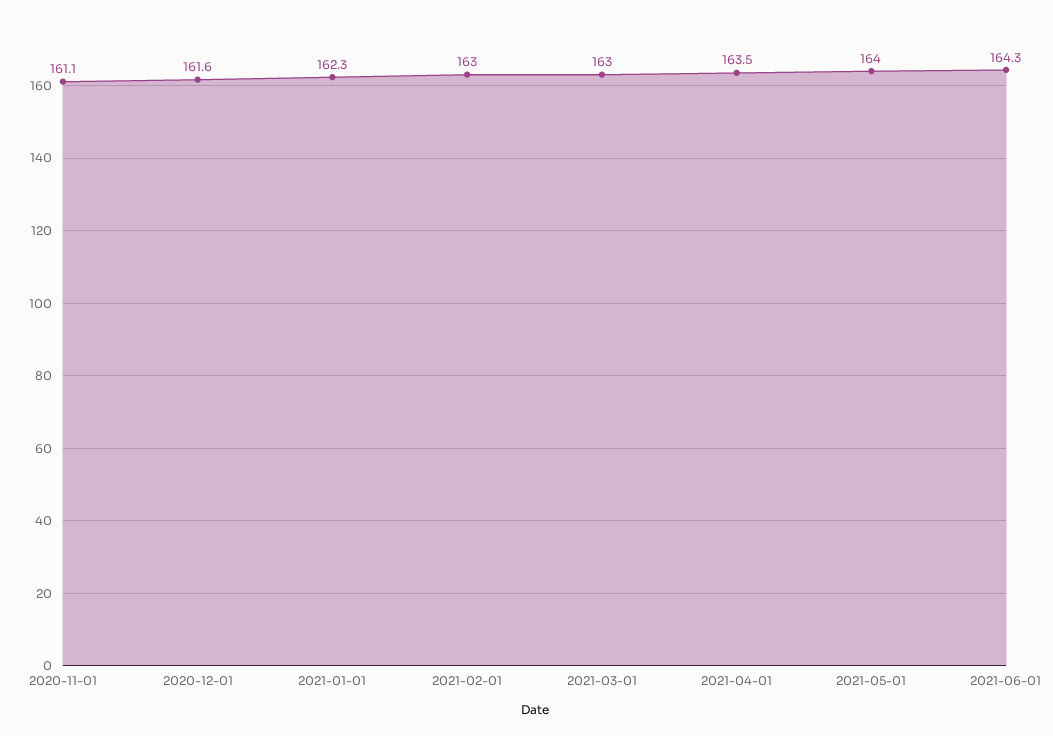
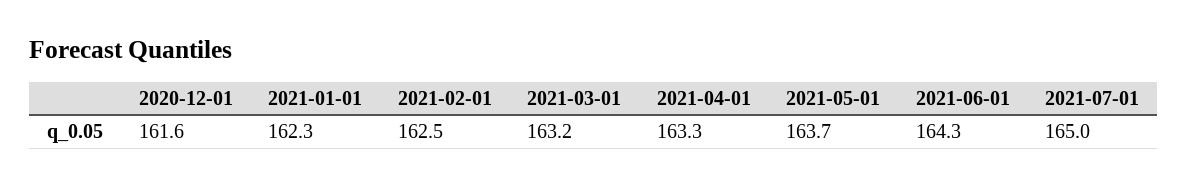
2020-11-01: 161.1 -> none
2021-02-01: 163 -> 162.5
2021-03-01: 163 -> 163.2
2021-04-01: 163.5 -> 163.3
2021-05-01: 164 -> 163.7
2021-07-01: none -> 165

